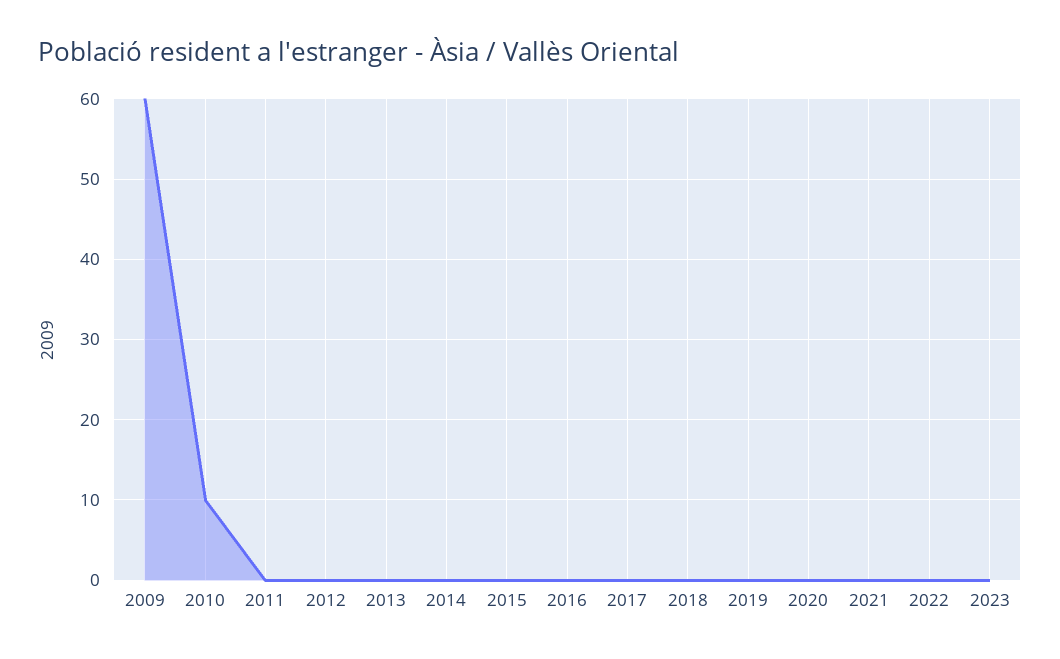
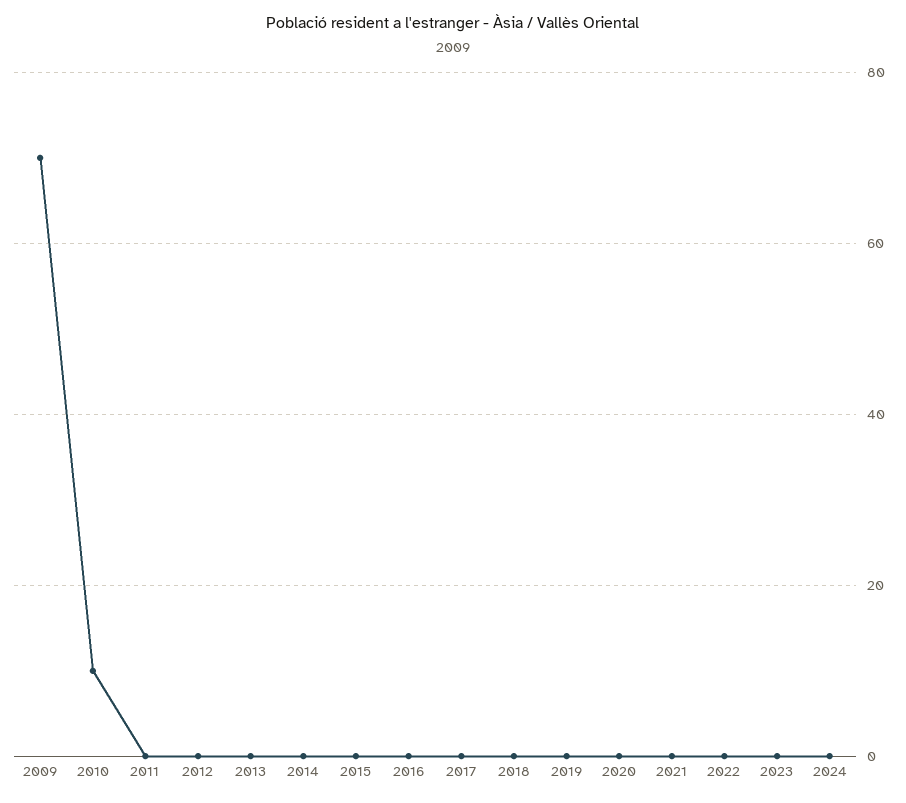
2009: 60 -> 70
2024: none -> 0

